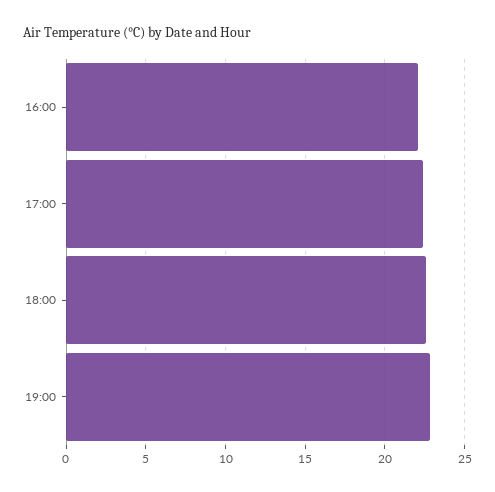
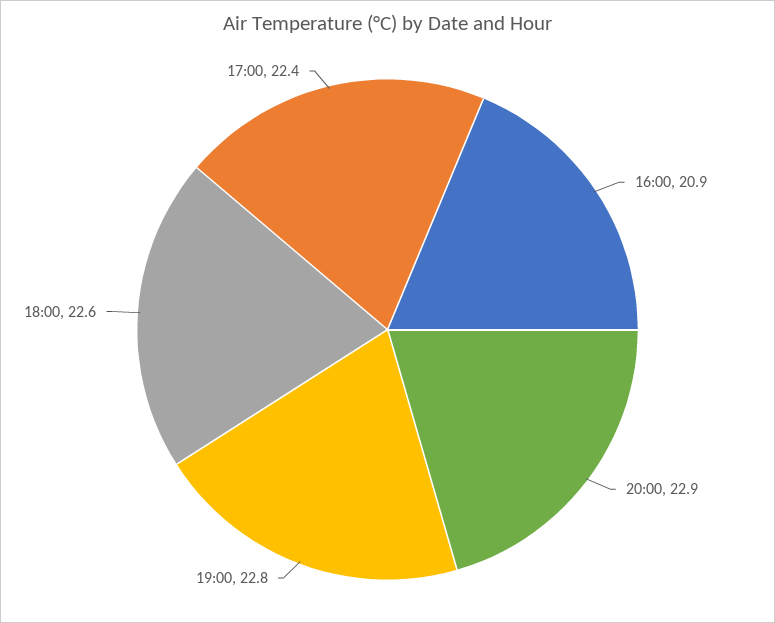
16:00: 22 -> 20.9
20:00: none -> 22.9

